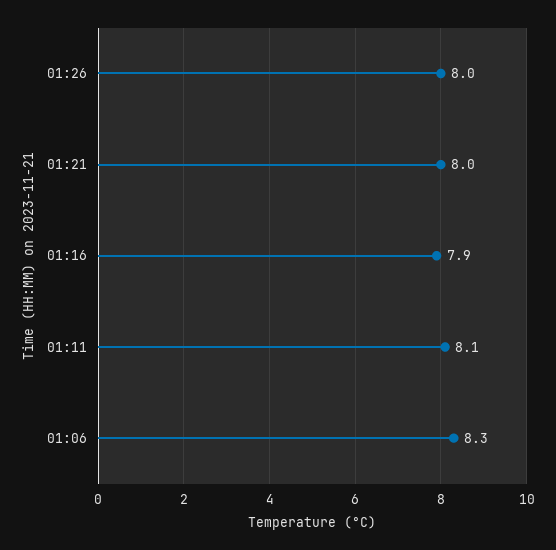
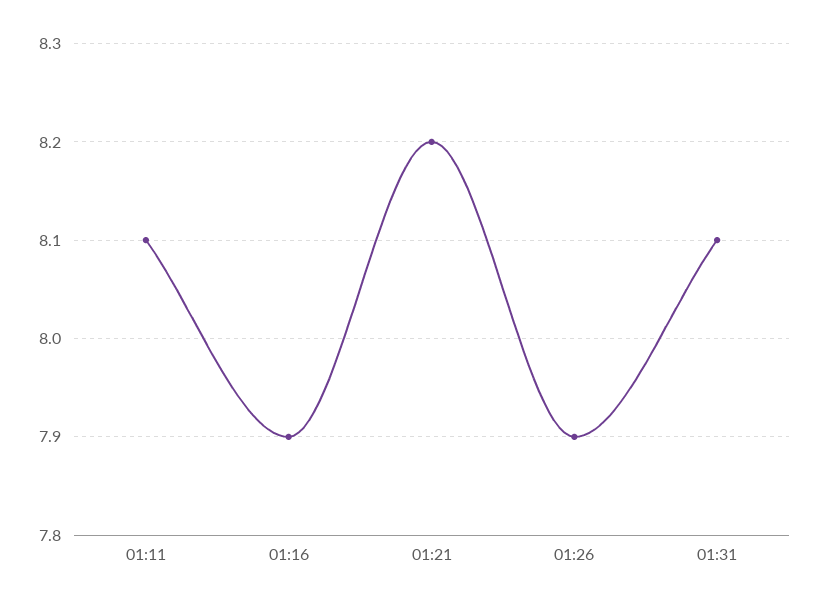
01:26: 8 -> 7.9
01:21: 8 -> 8.2
01:06: 8.3 -> none
01:31: none -> 8.1

